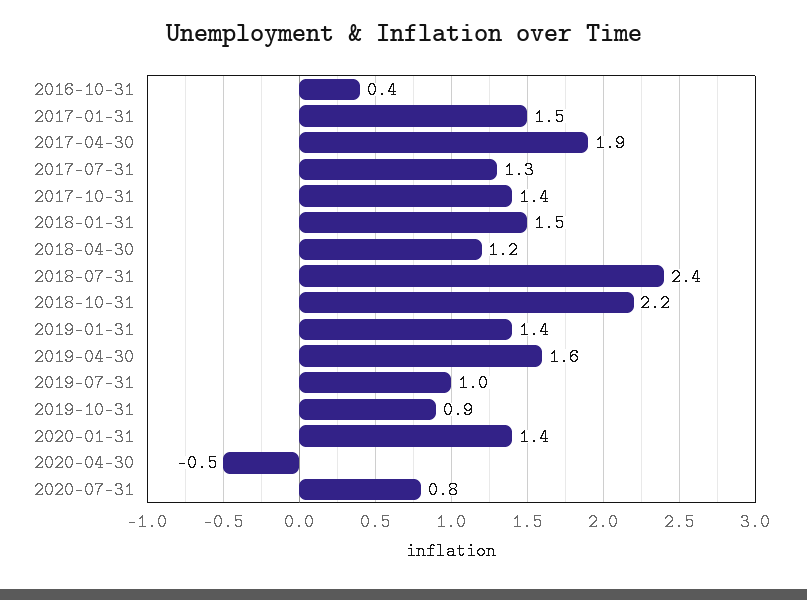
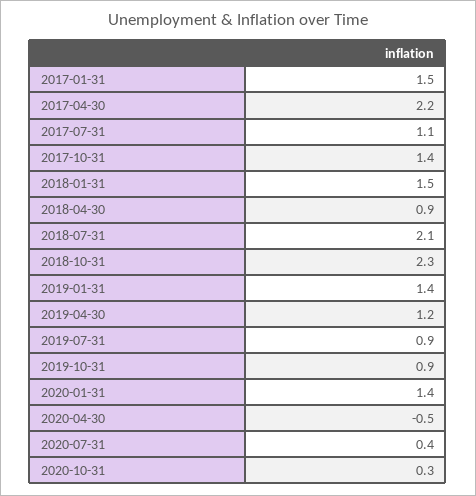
2016-10-31: 0.4 -> none
2017-04-30: 1.9 -> 2.2
2017-07-31: 1.3 -> 1.1
2018-04-30: 1.2 -> 0.9
2018-07-31: 2.4 -> 2.1
2018-10-31: 2.2 -> 2.3
2019-04-30: 1.6 -> 1.2
2019-07-31: 1 -> 0.9
2020-07-31: 0.8 -> 0.4
2020-10-31: none -> 0.3

